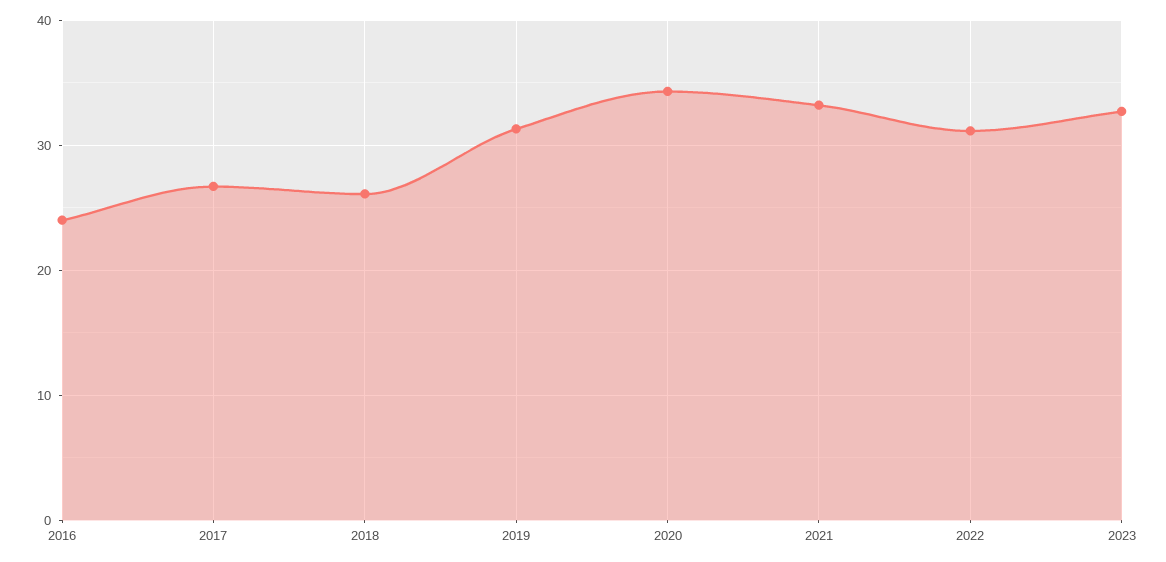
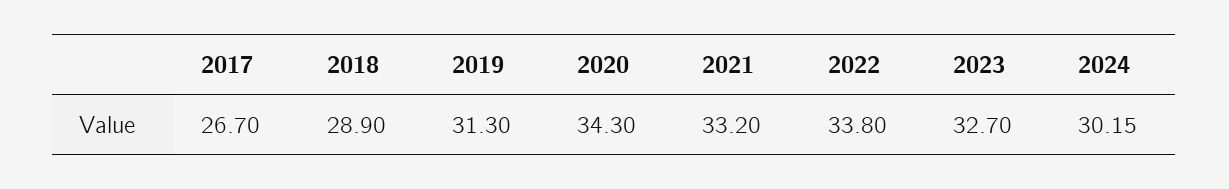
2016: 24 -> none
2018: 26 -> 28.9
2022: 31 -> 33.8
2024: none -> 30.15

